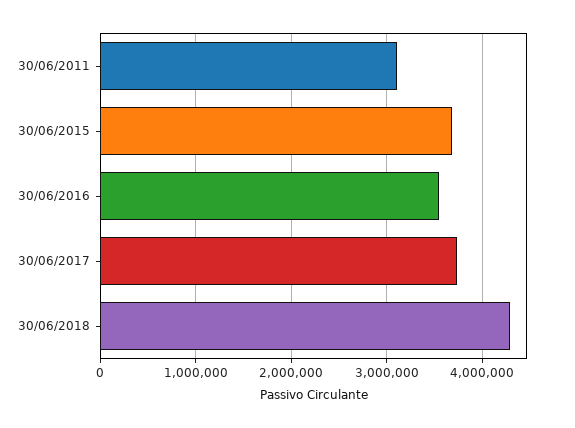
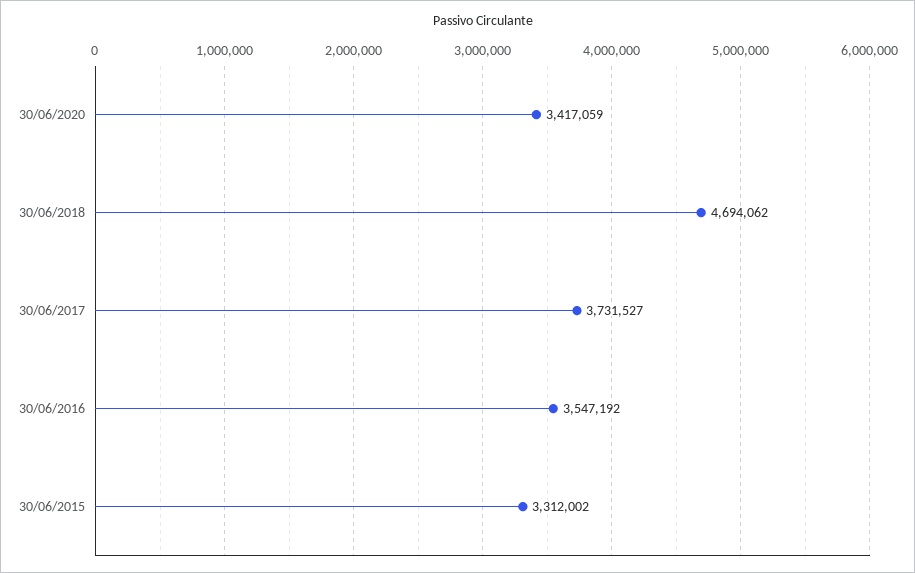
30/06/2011: 3100000 -> none
30/06/2015: 3700000 -> 3312002
30/06/2018: 4300000 -> 4694062
30/06/2020: none -> 3417059

